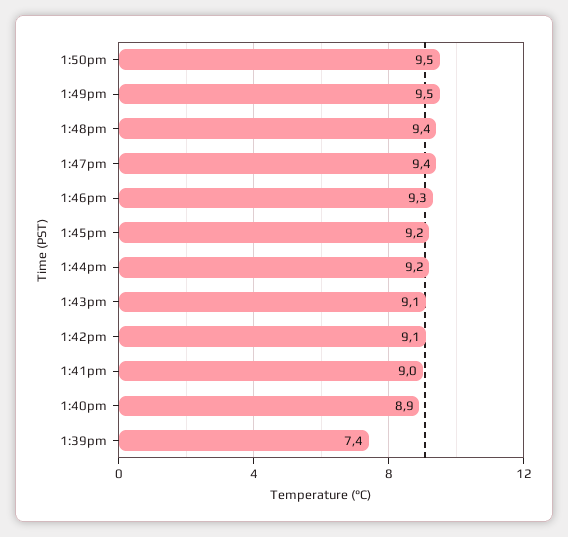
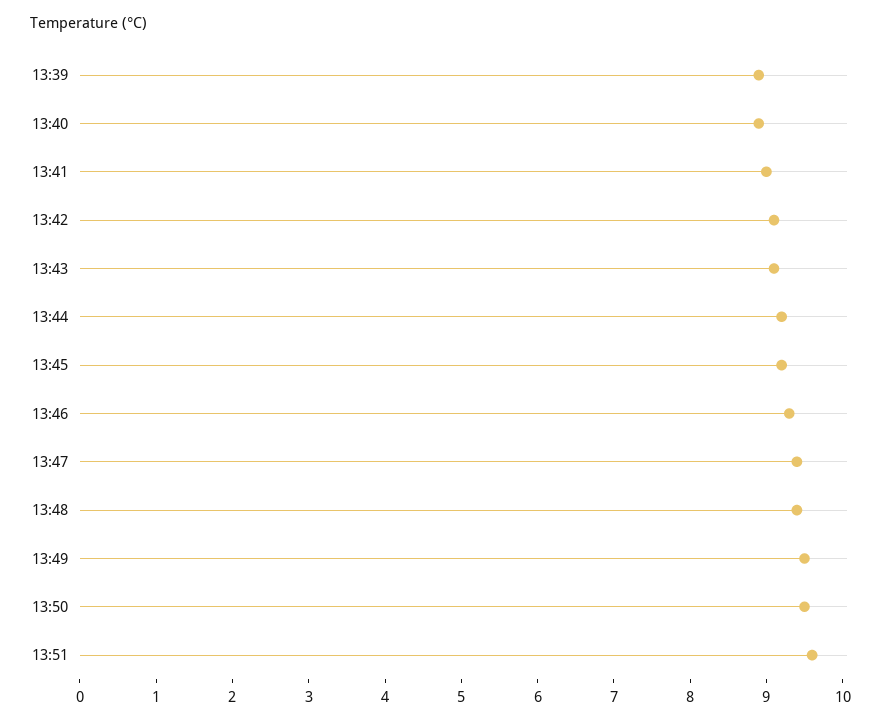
1:39pm: 7.4 -> 9
13:51: none -> 9.5

